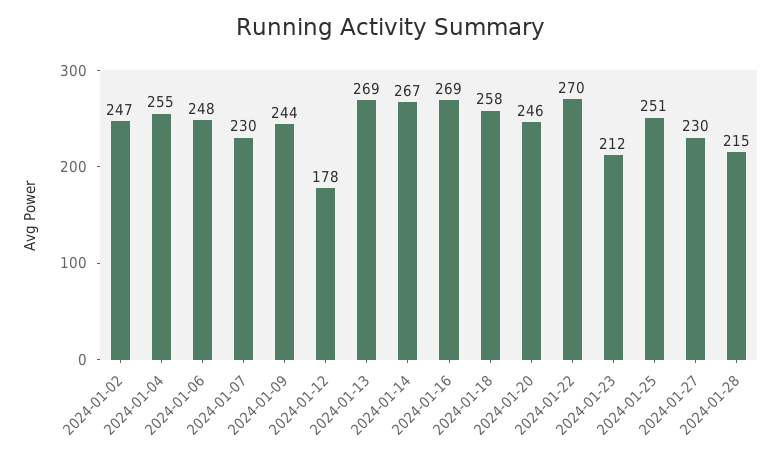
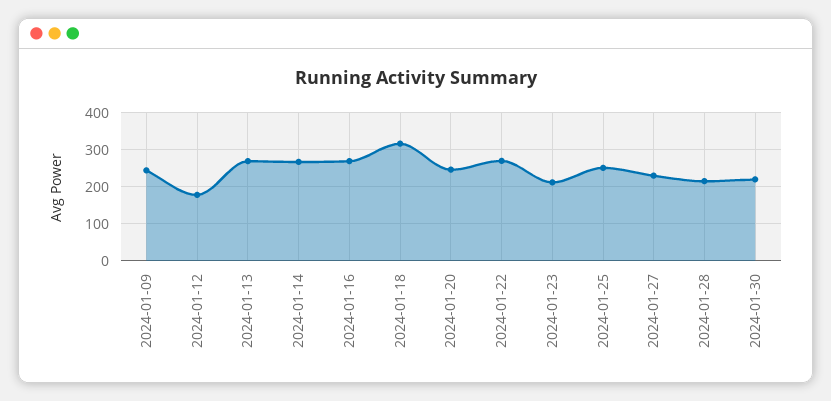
2024-01-02: 247 -> none
2024-01-04: 255 -> none
2024-01-06: 248 -> none
2024-01-07: 230 -> none
2024-01-18: 258 -> 320
2024-01-30: none -> 220

